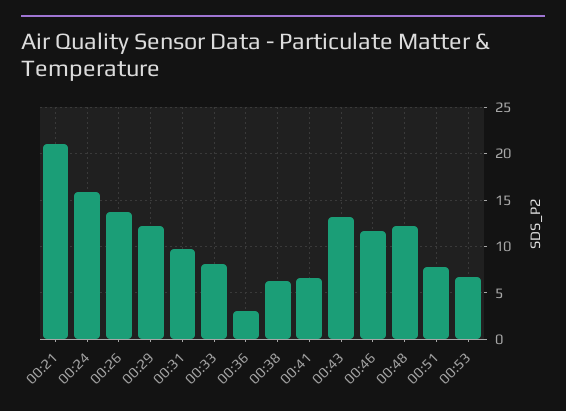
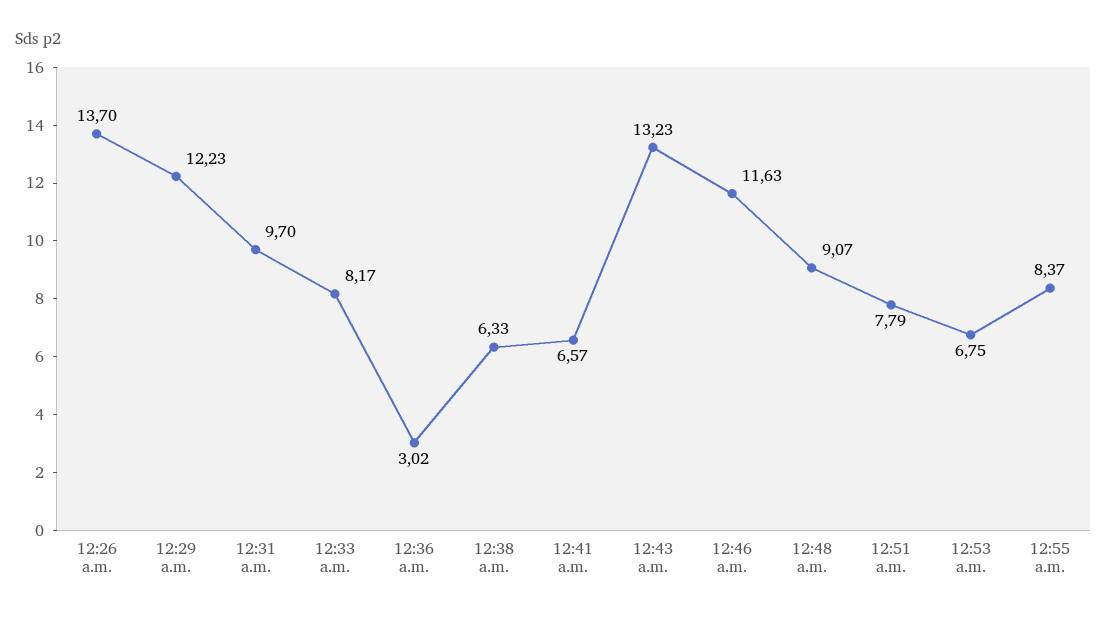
00:21: 21 -> none
00:24: 16 -> none
00:48: 12 -> 9.07
12:55 a.m.: none -> 8.37

